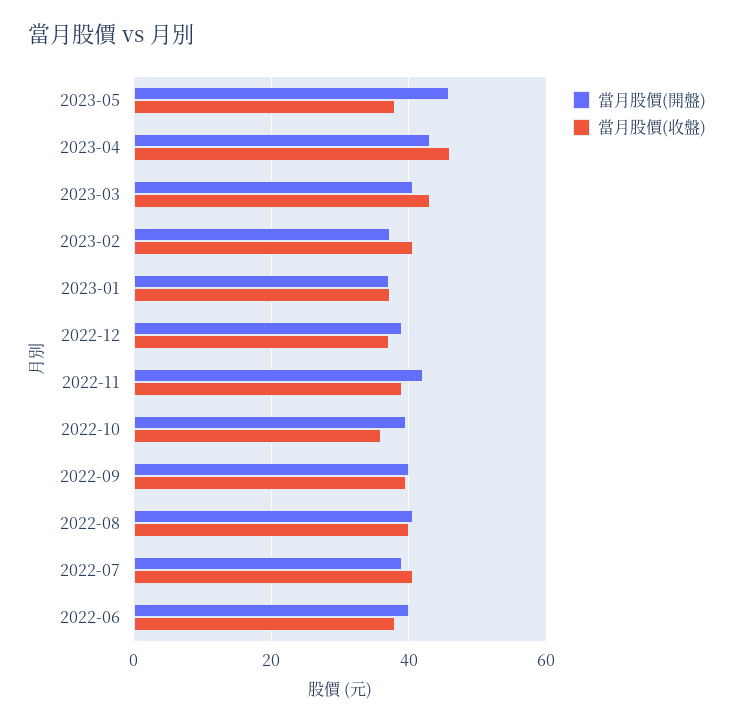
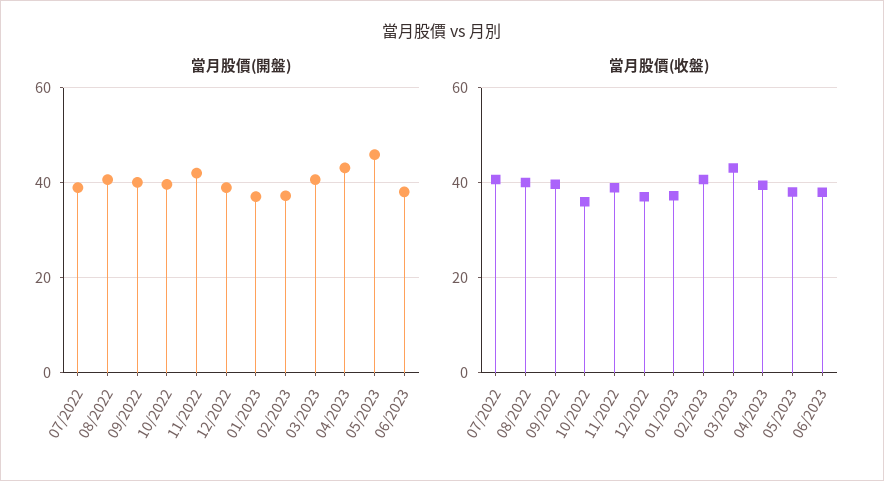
當月股價(收盤), 2023-04: 46 -> 40
當月股價(開盤), 2022-06: 40 -> none
當月股價(收盤), 2022-06: 38 -> none
當月股價(開盤), 06/2023: none -> 38
當月股價(收盤), 06/2023: none -> 38

